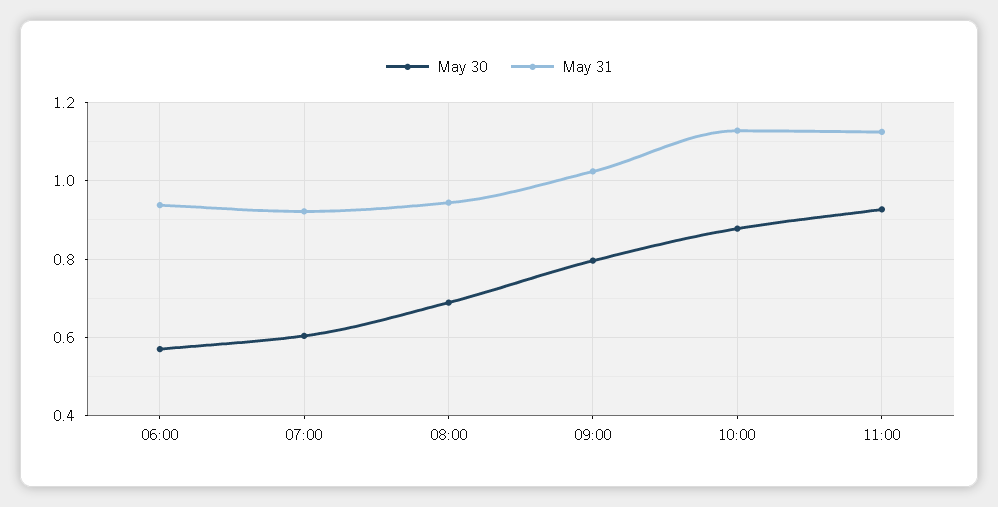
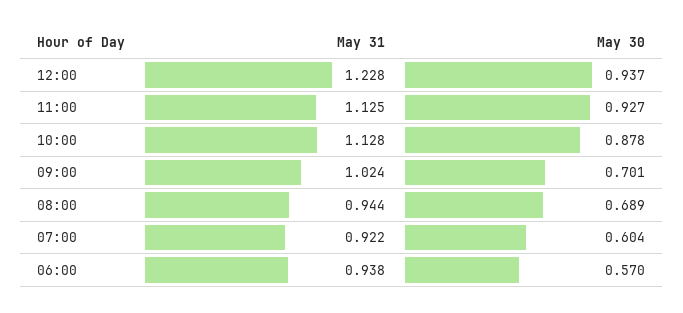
May 30, 09:00: 0.8 -> 0.701
May 31, 12:00: none -> 1.228
May 30, 12:00: none -> 0.937

